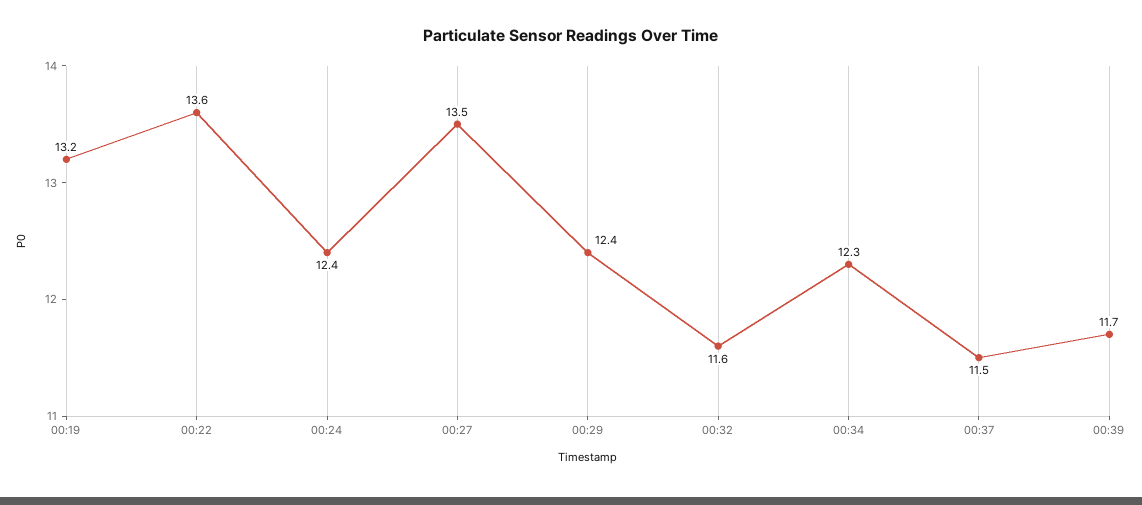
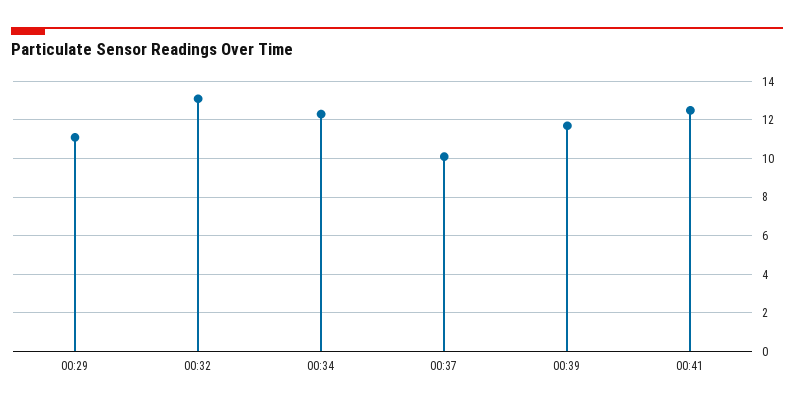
00:19: 13.2 -> none
00:22: 13.6 -> none
00:24: 12.4 -> none
00:27: 13.5 -> none
00:29: 12.4 -> 11
00:32: 11.6 -> 13
00:37: 11.5 -> 10
00:41: none -> 12.5

